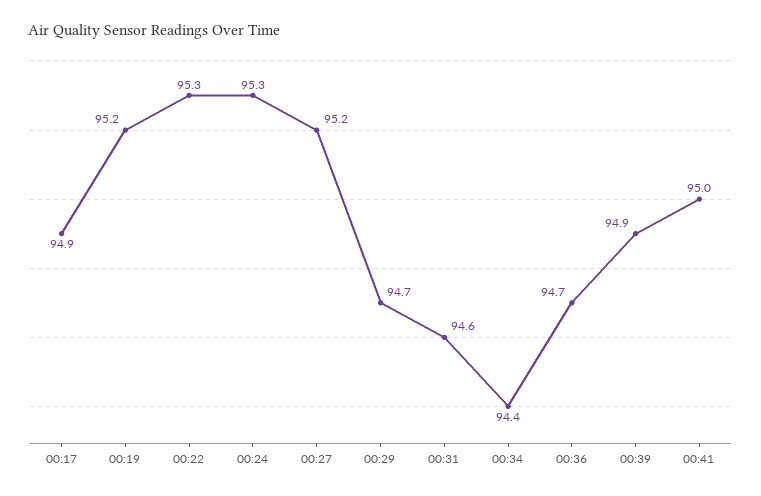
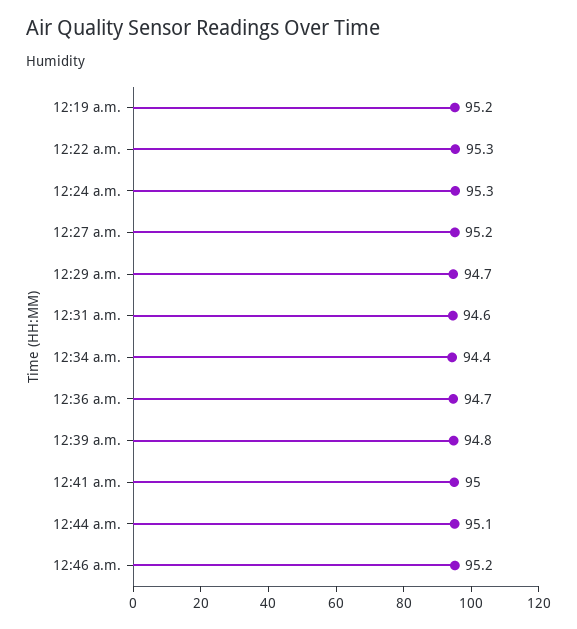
00:17: 94.9 -> none
00:39: 94.9 -> 94.8
12:44 a.m.: none -> 95.1
12:46 a.m.: none -> 95.2

